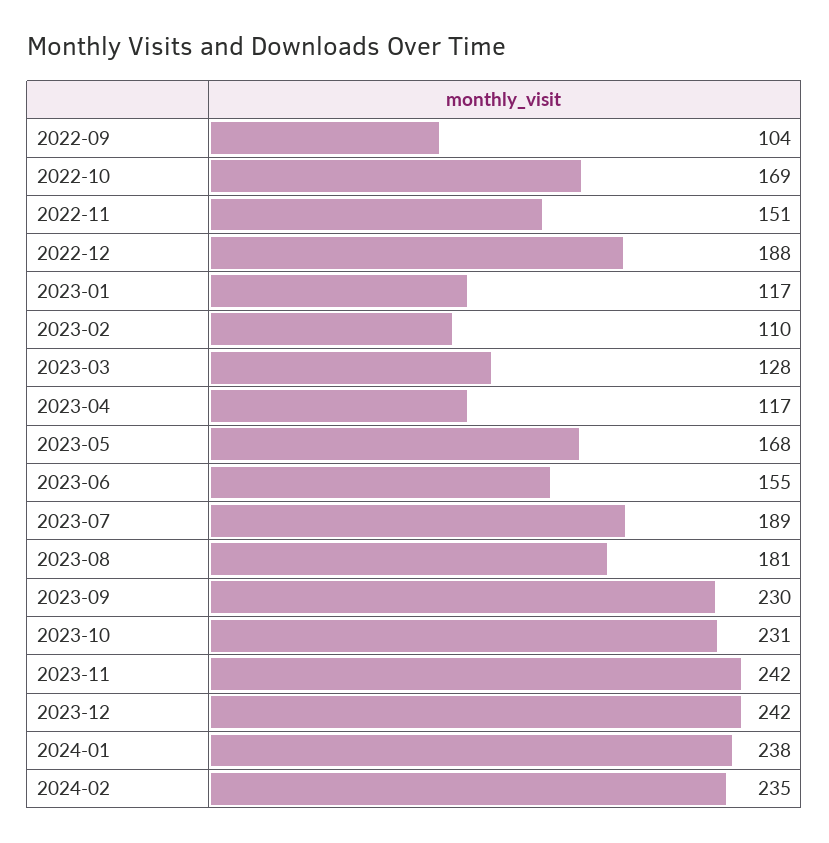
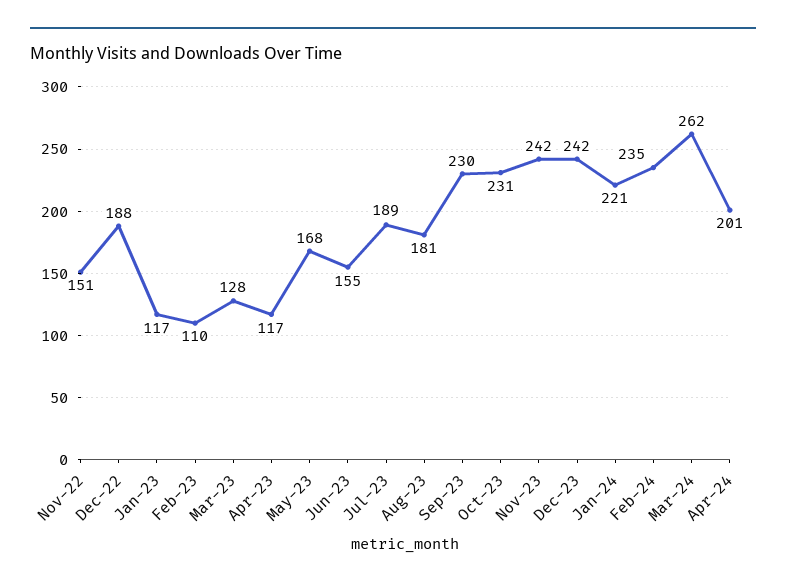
2022-09: 104 -> none
2022-10: 169 -> none
2024-01: 238 -> 221
Mar-24: none -> 262
Apr-24: none -> 201

